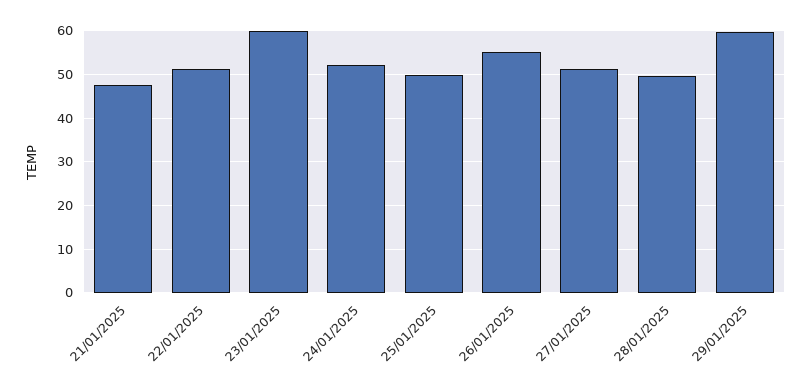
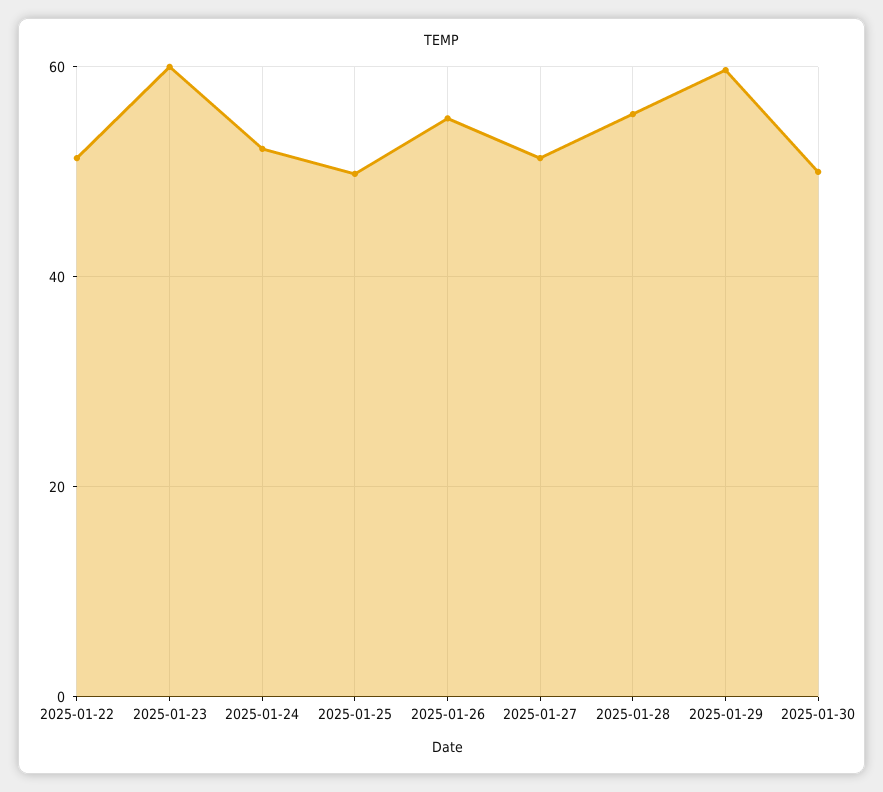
21/01/2025: 48 -> none
28/01/2025: 50 -> 56
2025-01-30: none -> 50

